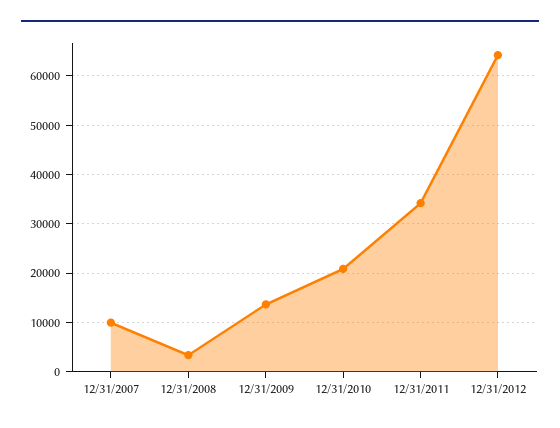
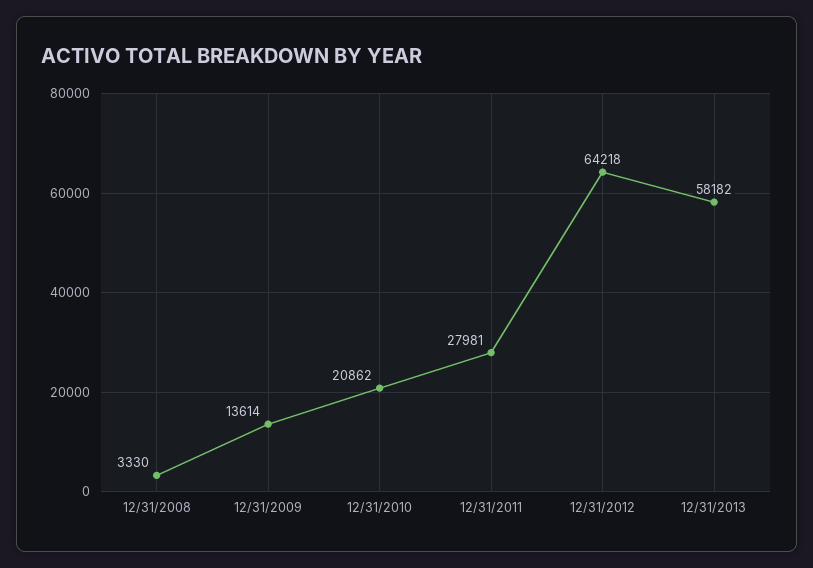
12/31/2007: 10000 -> none
12/31/2011: 34000 -> 27981
12/31/2013: none -> 58182

